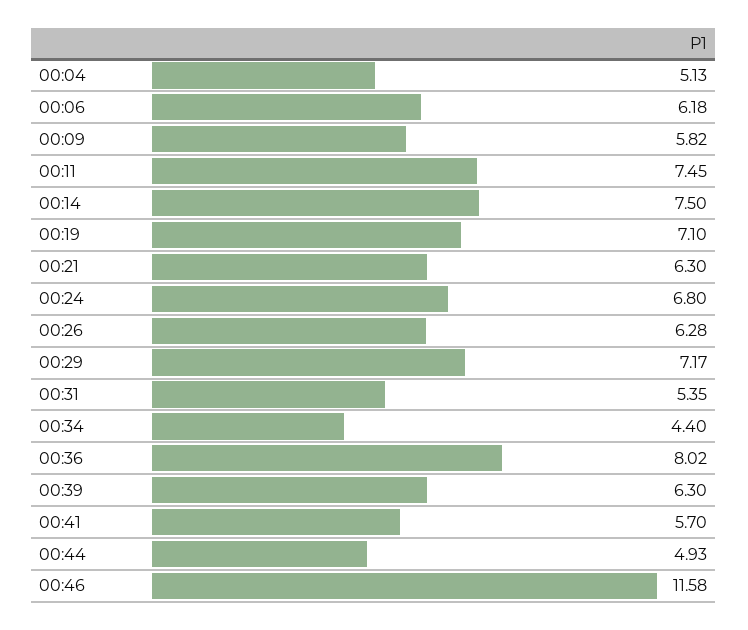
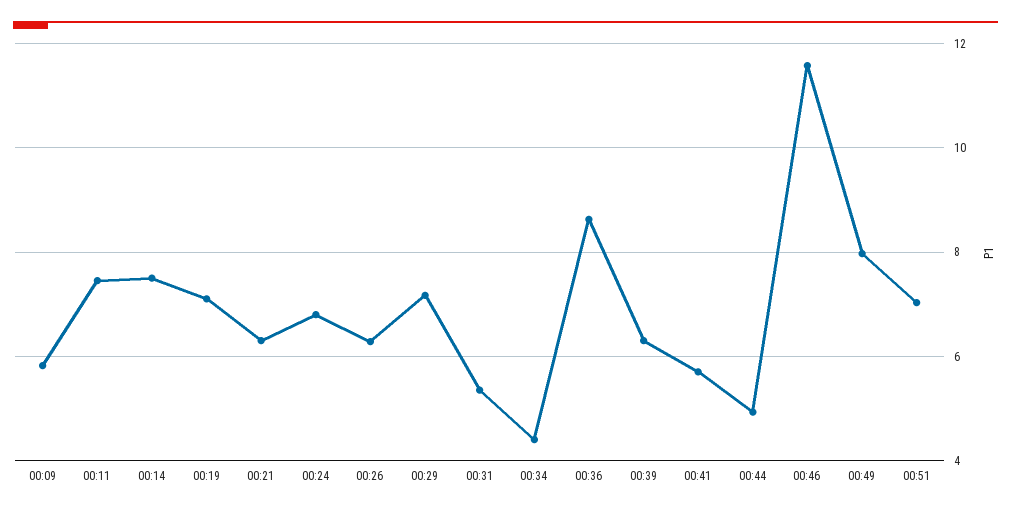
00:04: 5.13 -> none
00:06: 6.18 -> none
00:36: 8.02 -> 8.6
00:49: none -> 8
00:51: none -> 7

